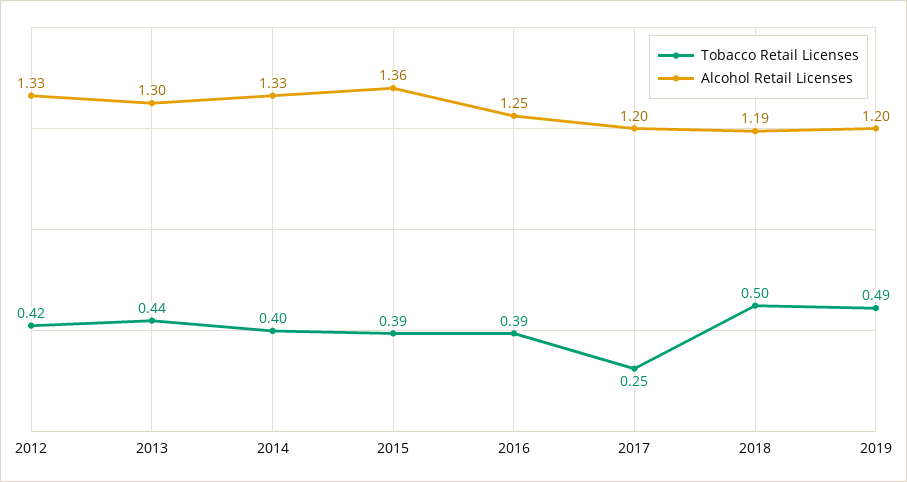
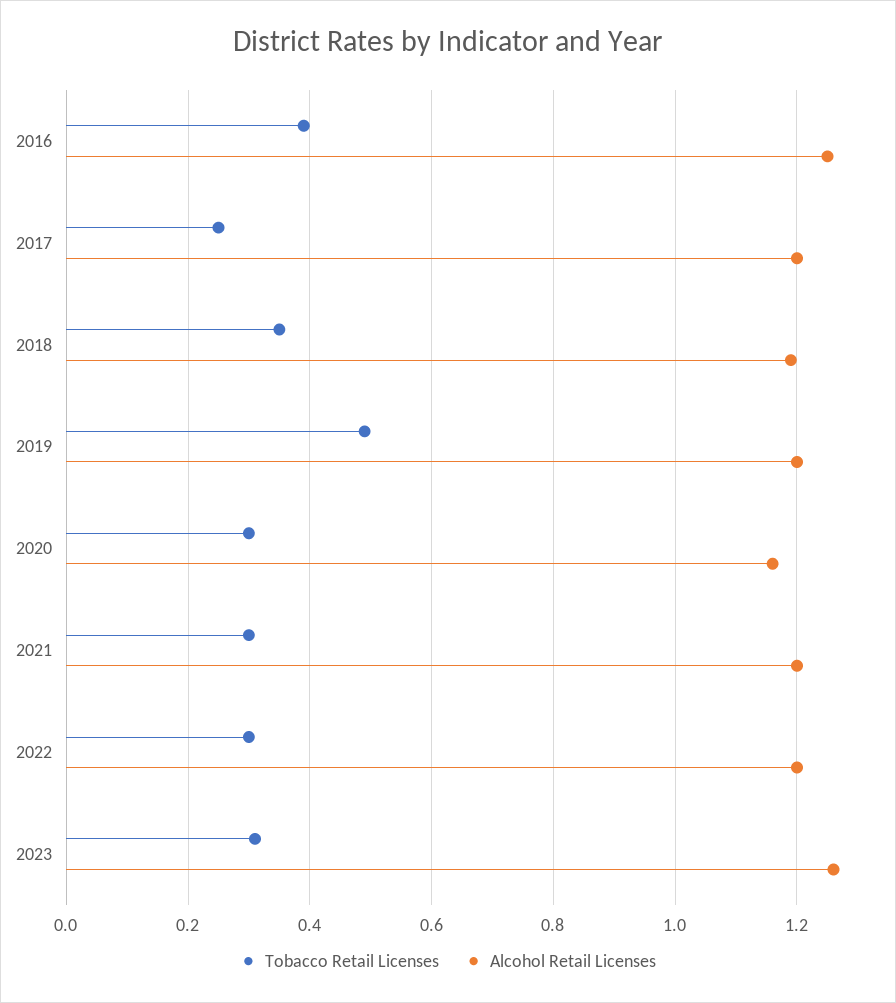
Tobacco Retail Licenses, 2012: 0.42 -> none
Alcohol Retail Licenses, 2012: 1.33 -> none
Tobacco Retail Licenses, 2013: 0.44 -> none
Alcohol Retail Licenses, 2013: 1.3 -> none
Tobacco Retail Licenses, 2014: 0.4 -> none
Alcohol Retail Licenses, 2014: 1.33 -> none
Tobacco Retail Licenses, 2015: 0.39 -> none
Alcohol Retail Licenses, 2015: 1.36 -> none
Tobacco Retail Licenses, 2018: 0.5 -> 0.35
Tobacco Retail Licenses, 2020: none -> 0.3
Alcohol Retail Licenses, 2020: none -> 1.15
Tobacco Retail Licenses, 2021: none -> 0.3
Alcohol Retail Licenses, 2021: none -> 1.2
Tobacco Retail Licenses, 2022: none -> 0.3
Alcohol Retail Licenses, 2022: none -> 1.2
Tobacco Retail Licenses, 2023: none -> 0.3
Alcohol Retail Licenses, 2023: none -> 1.25

